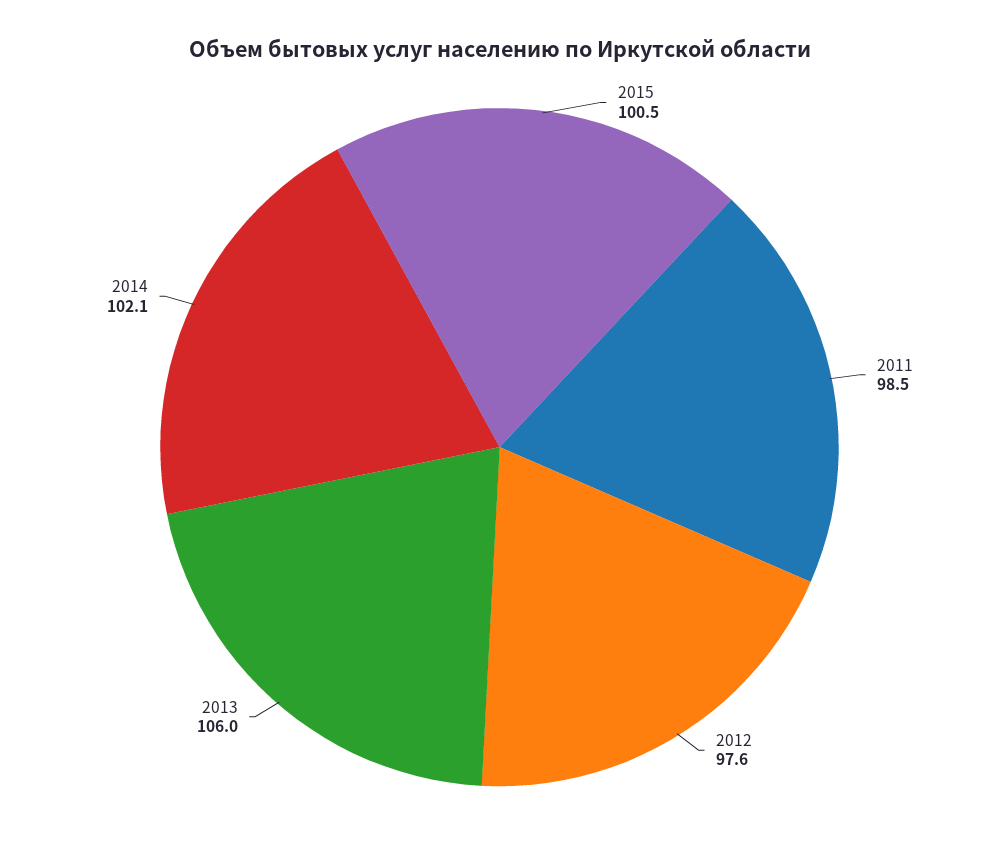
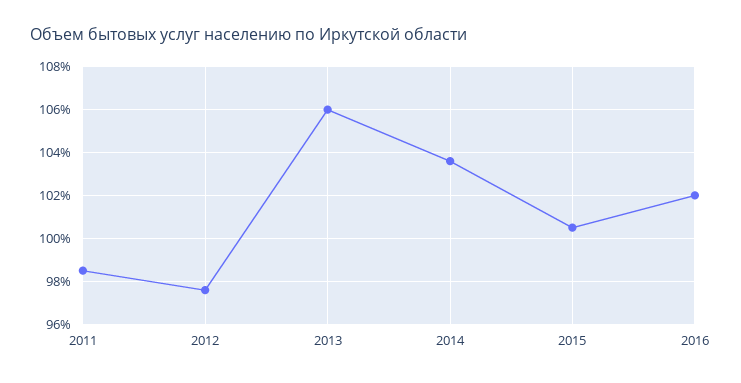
2014: 102.1 -> 103.5
2016: none -> 102

